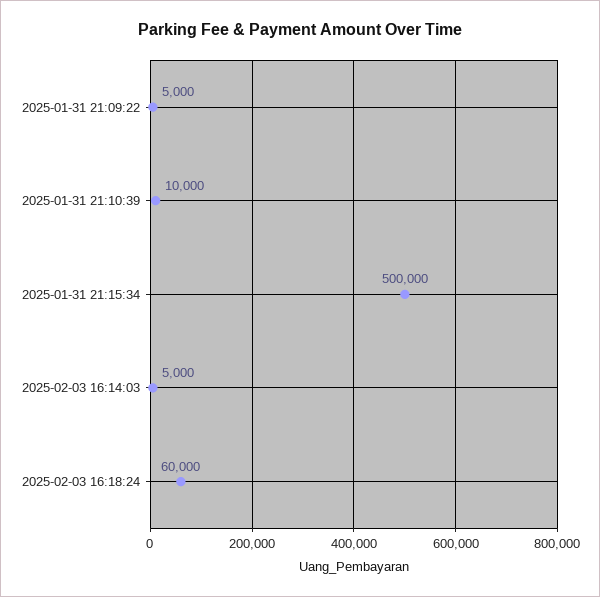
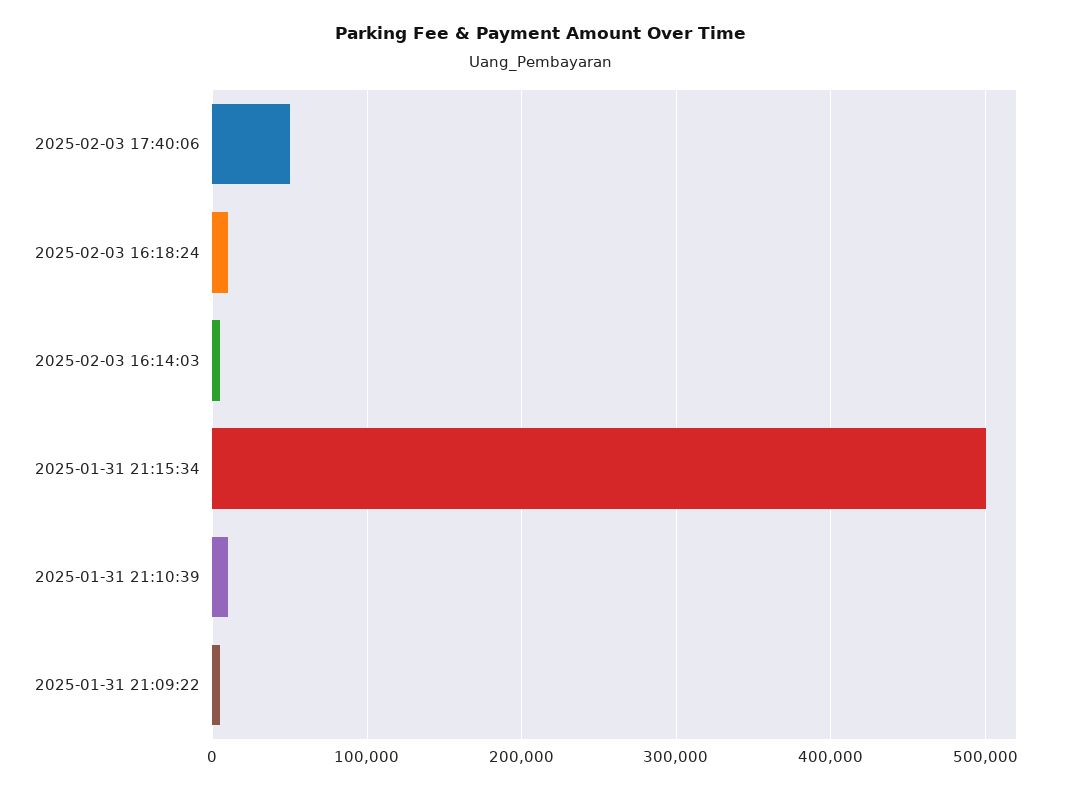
2025-02-03 16:18:24: 60000 -> 10000
2025-02-03 17:40:06: none -> 50000

